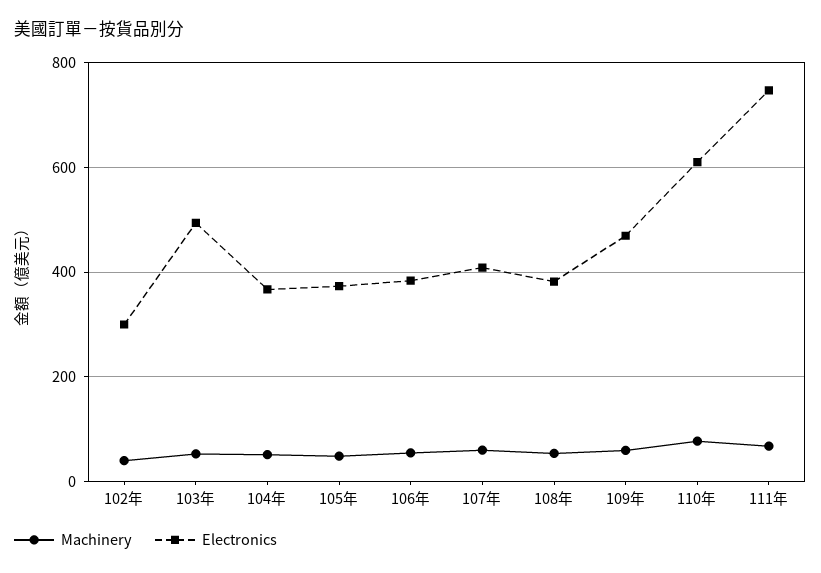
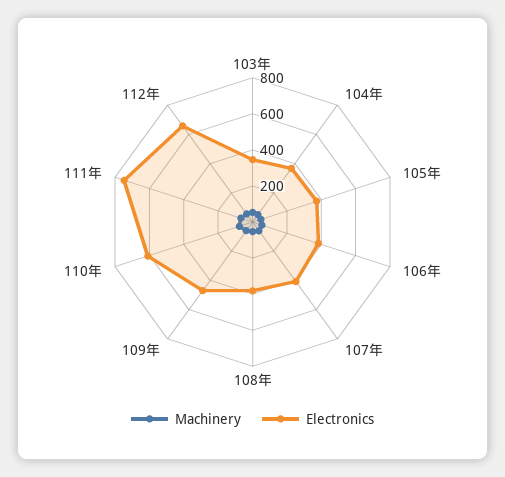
Machinery, 102年: 40 -> none
Electronics, 102年: 300 -> none
Electronics, 103年: 500 -> 350
Machinery, 112年: none -> 50
Electronics, 112年: none -> 650

